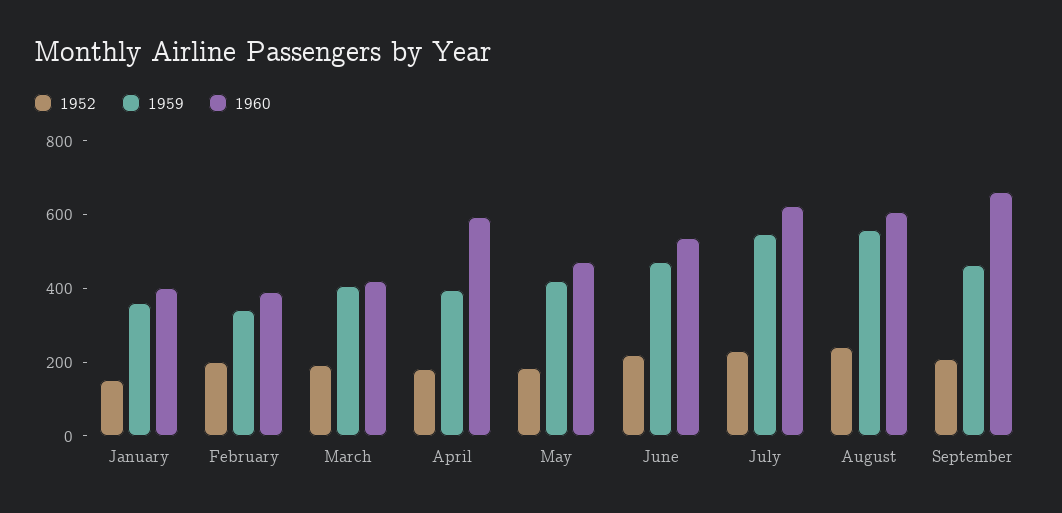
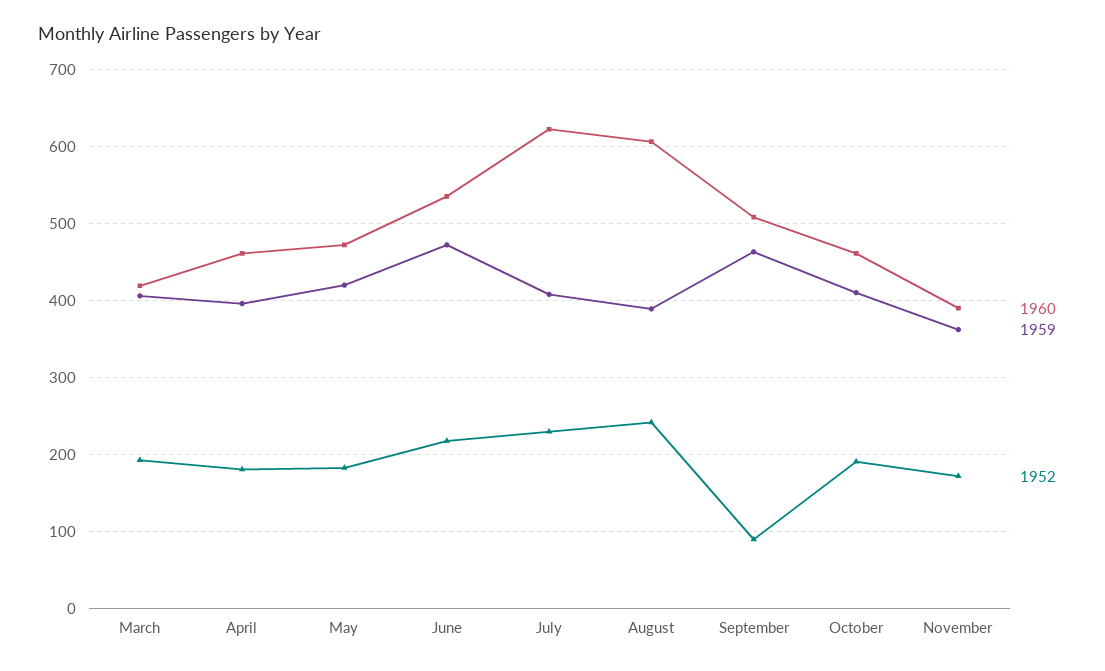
1952, January: 150 -> none
1959, January: 350 -> none
1960, January: 400 -> none
1952, February: 200 -> none
1959, February: 350 -> none
1960, February: 400 -> none
1960, April: 600 -> 460
1959, July: 550 -> 410
1959, August: 550 -> 390
1952, September: 200 -> 90
1960, September: 650 -> 510
1960, October: none -> 460
1959, October: none -> 410
1952, October: none -> 190
1960, November: none -> 390
1959, November: none -> 360
1952, November: none -> 170

